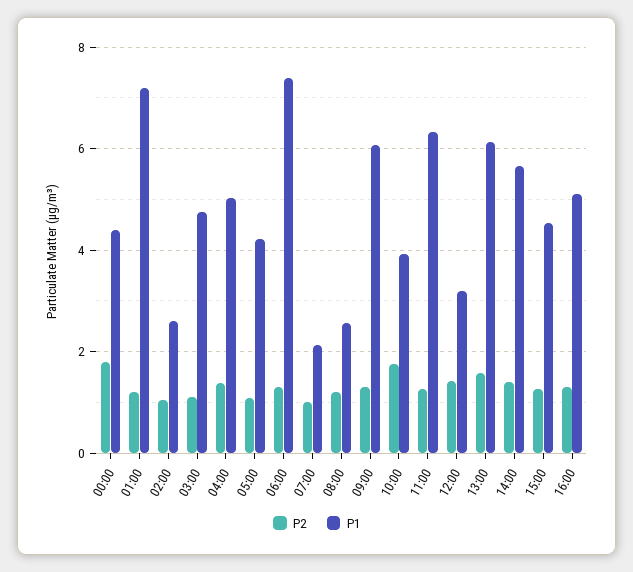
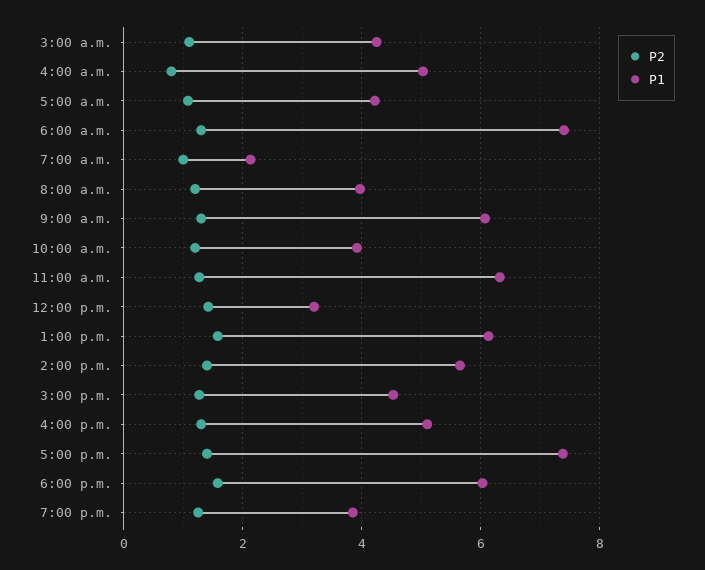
P2, 00:00: 1.8 -> none
P1, 00:00: 4.4 -> none
P2, 01:00: 1.2 -> none
P1, 01:00: 7.2 -> none
P2, 02:00: 1 -> none
P1, 02:00: 2.6 -> none
P1, 03:00: 4.8 -> 4.2
P2, 04:00: 1.4 -> 0.8
P1, 08:00: 2.6 -> 4
P2, 10:00: 1.8 -> 1.2
P2, 5:00 p.m.: none -> 1.4
P1, 5:00 p.m.: none -> 7.4
P2, 6:00 p.m.: none -> 1.6
P1, 6:00 p.m.: none -> 6
P2, 7:00 p.m.: none -> 1.2
P1, 7:00 p.m.: none -> 3.8

